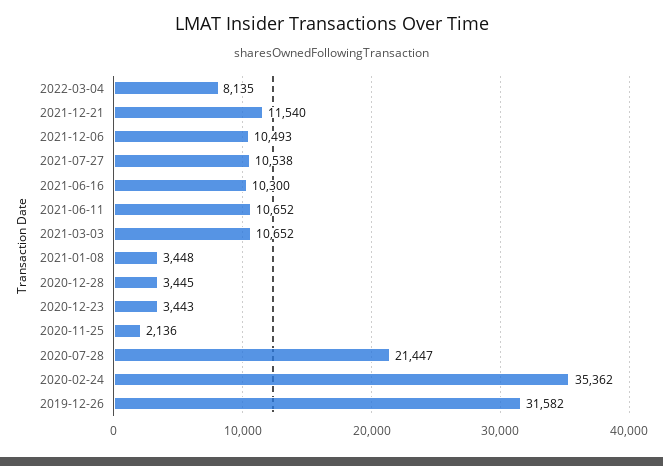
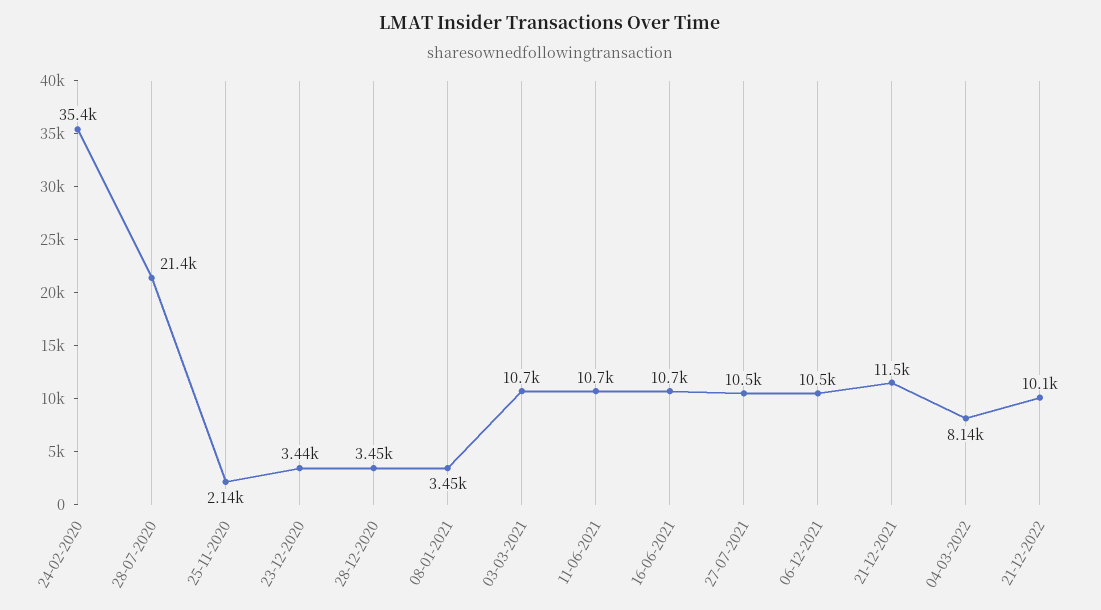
2021-06-16: 10300 -> 10700
2019-12-26: 31582 -> none
21-12-2022: none -> 10100

